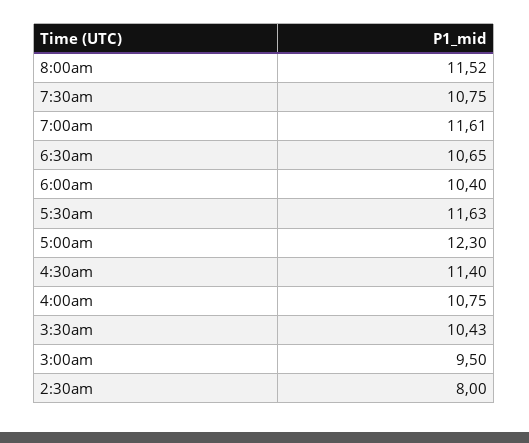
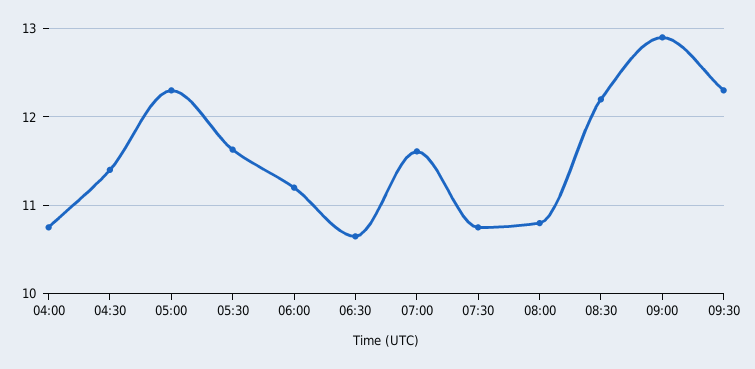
8:00am: 11.52 -> 10.8
6:00am: 10.4 -> 11.2
3:30am: 10.43 -> none
3:00am: 9.5 -> none
2:30am: 8 -> none
08:30: none -> 12.2
09:00: none -> 12.9
09:30: none -> 12.3

